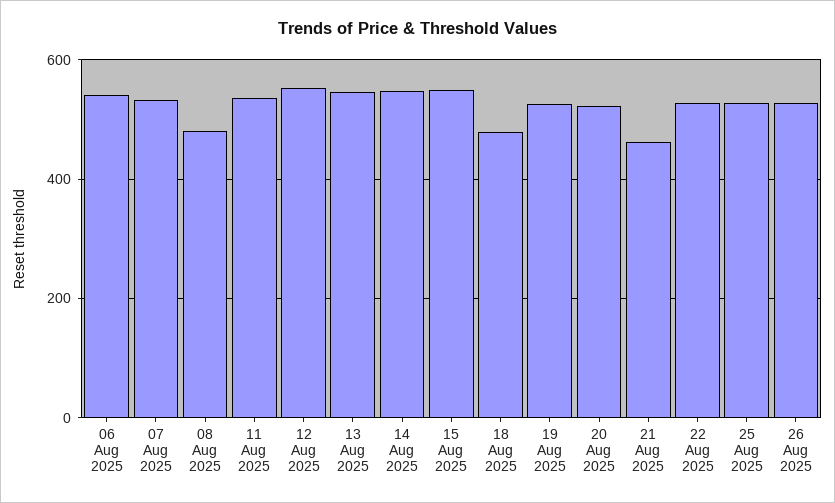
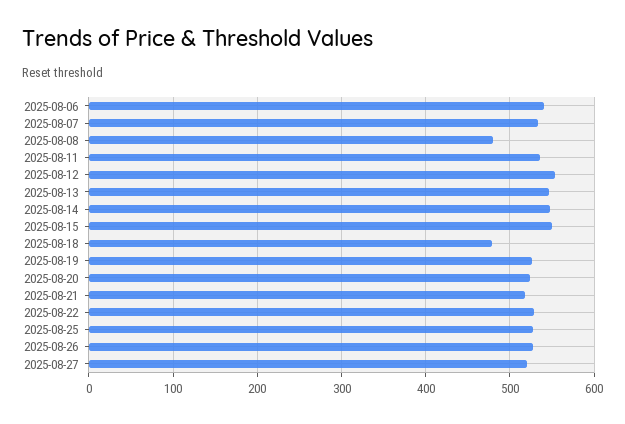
21 Aug 2025: 460 -> 520
2025-08-27: none -> 520

